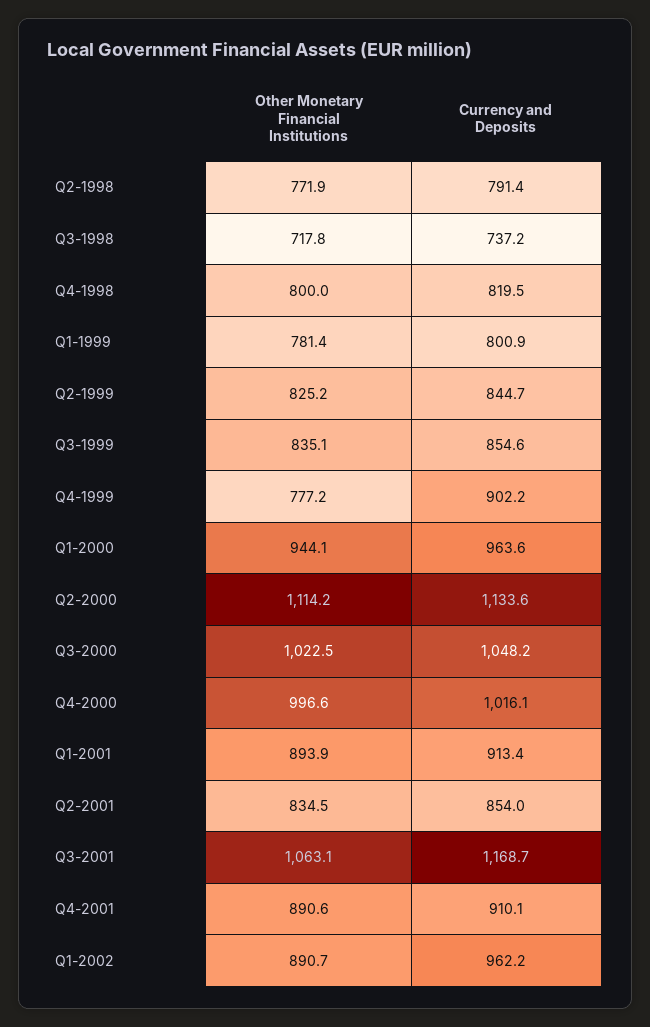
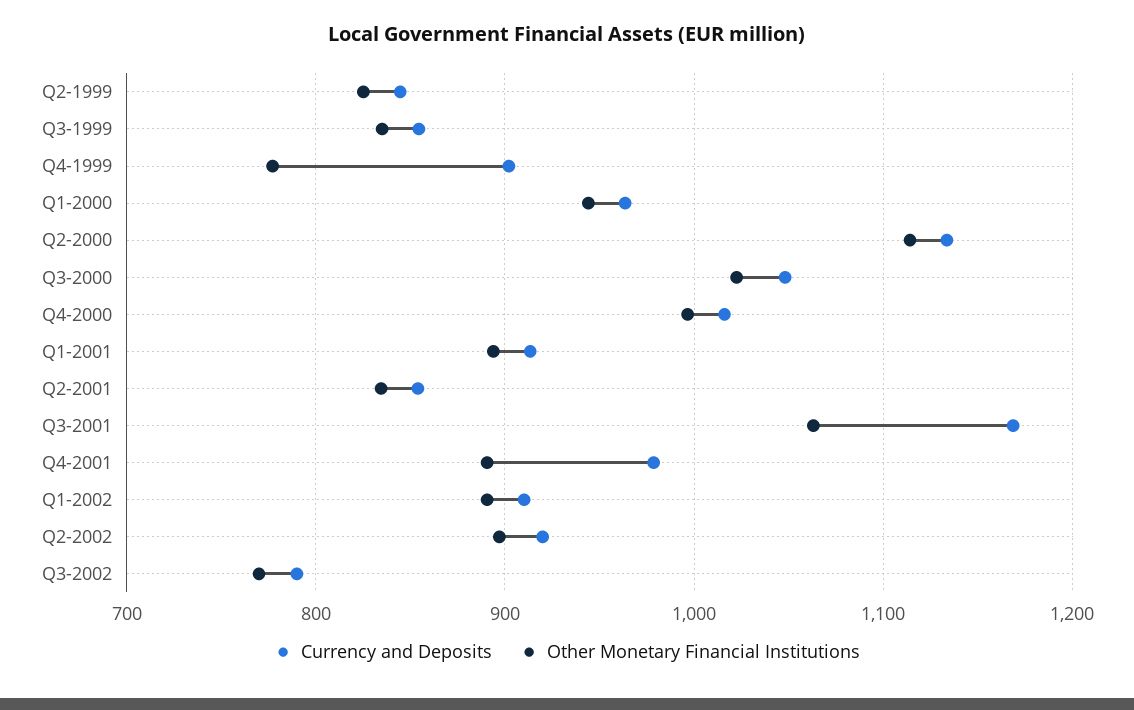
Other Monetary Financial Institutions, Q2-1998: 771.9 -> none
Currency and Deposits, Q2-1998: 791.4 -> none
Other Monetary Financial Institutions, Q3-1998: 717.8 -> none
Currency and Deposits, Q3-1998: 737.2 -> none
Other Monetary Financial Institutions, Q4-1998: 800 -> none
Currency and Deposits, Q4-1998: 819.5 -> none
Other Monetary Financial Institutions, Q1-1999: 781.4 -> none
Currency and Deposits, Q1-1999: 800.9 -> none
Currency and Deposits, Q4-2001: 910.1 -> 980
Currency and Deposits, Q1-2002: 962.2 -> 910
Currency and Deposits, Q2-2002: none -> 920
Other Monetary Financial Institutions, Q2-2002: none -> 900
Currency and Deposits, Q3-2002: none -> 790
Other Monetary Financial Institutions, Q3-2002: none -> 770

